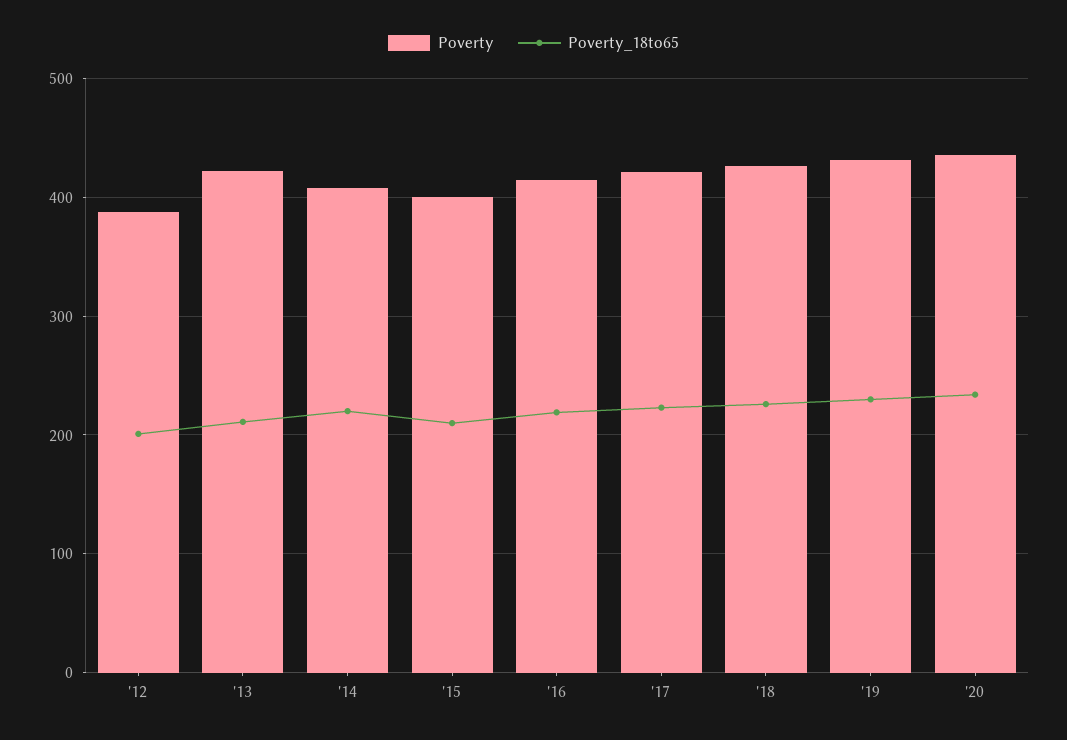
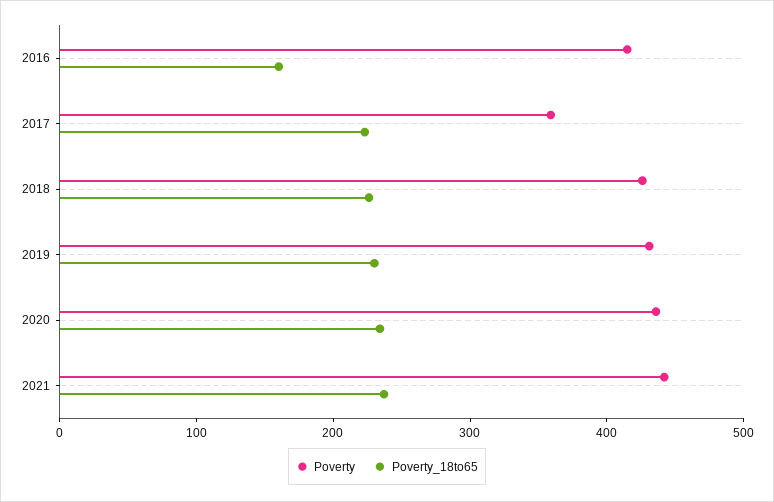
Poverty, '12: 390 -> none
Poverty_18to65, '12: 200 -> none
Poverty, '13: 420 -> none
Poverty_18to65, '13: 210 -> none
Poverty, '14: 410 -> none
Poverty_18to65, '14: 220 -> none
Poverty, '15: 400 -> none
Poverty_18to65, '15: 210 -> none
Poverty_18to65, '16: 220 -> 160
Poverty, '17: 420 -> 360
Poverty, 2021: none -> 440
Poverty_18to65, 2021: none -> 240

